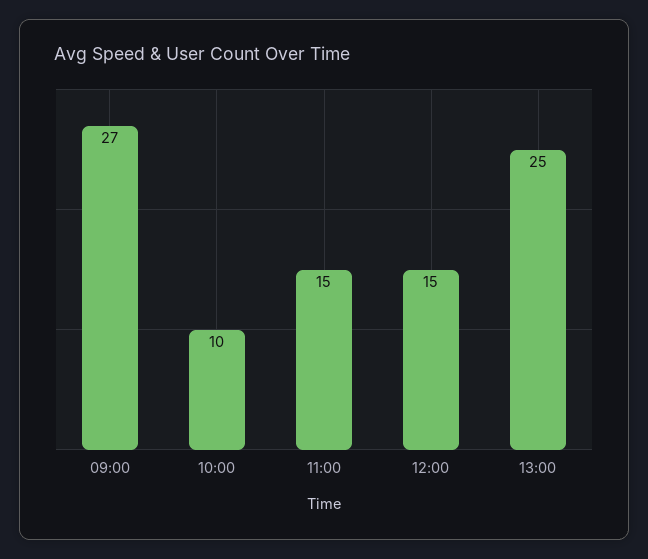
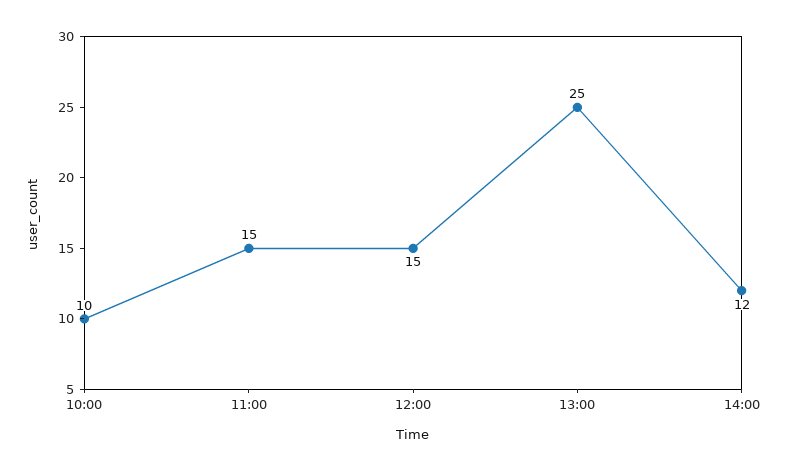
09:00: 27 -> none
14:00: none -> 12

